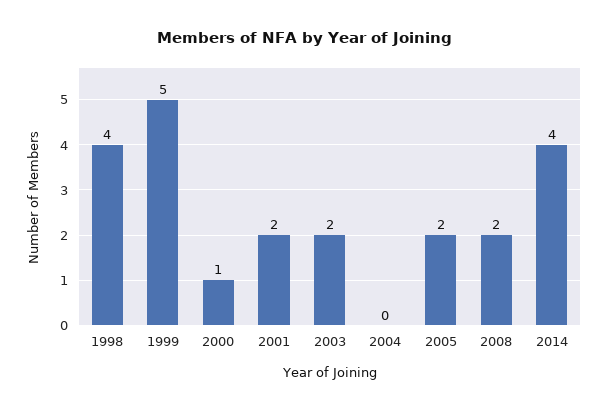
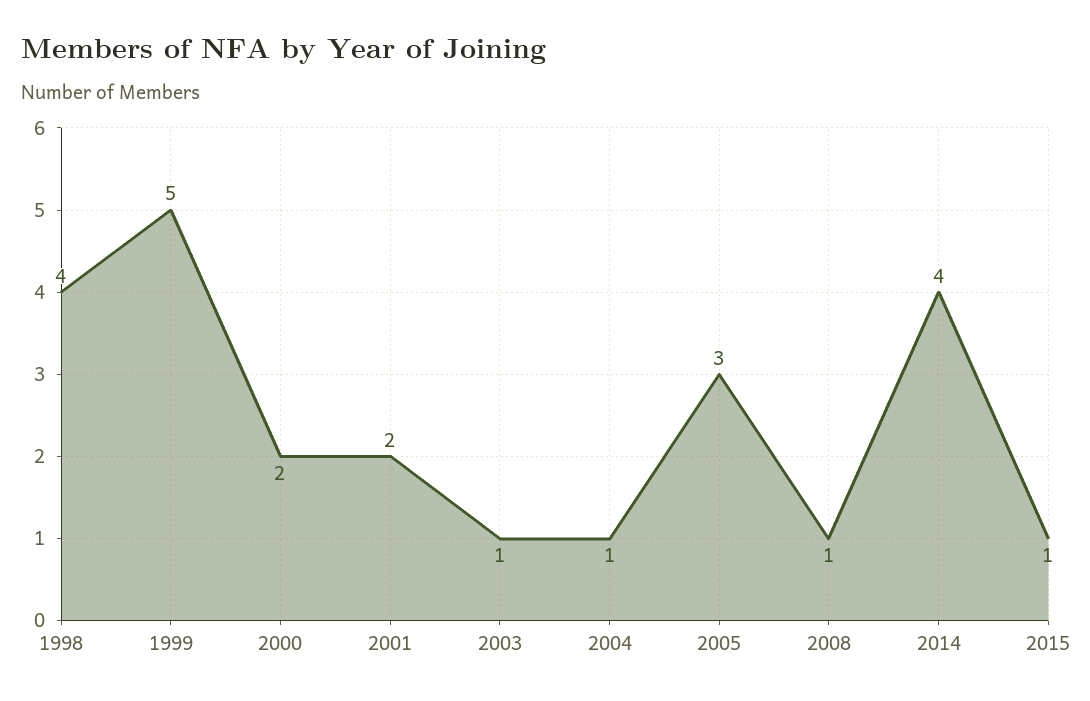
2000: 1 -> 2
2003: 2 -> 1
2004: 0 -> 1
2005: 2 -> 3
2008: 2 -> 1
2015: none -> 1

